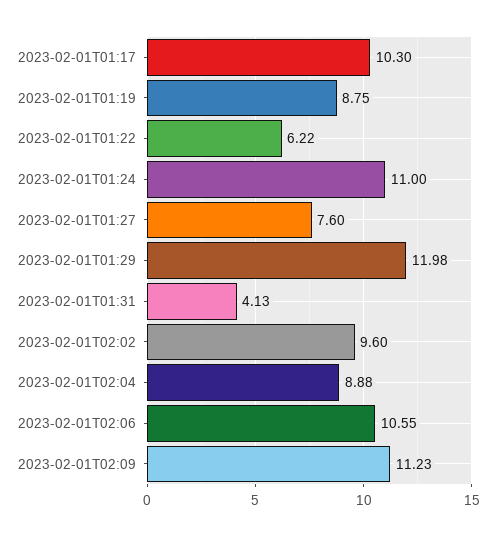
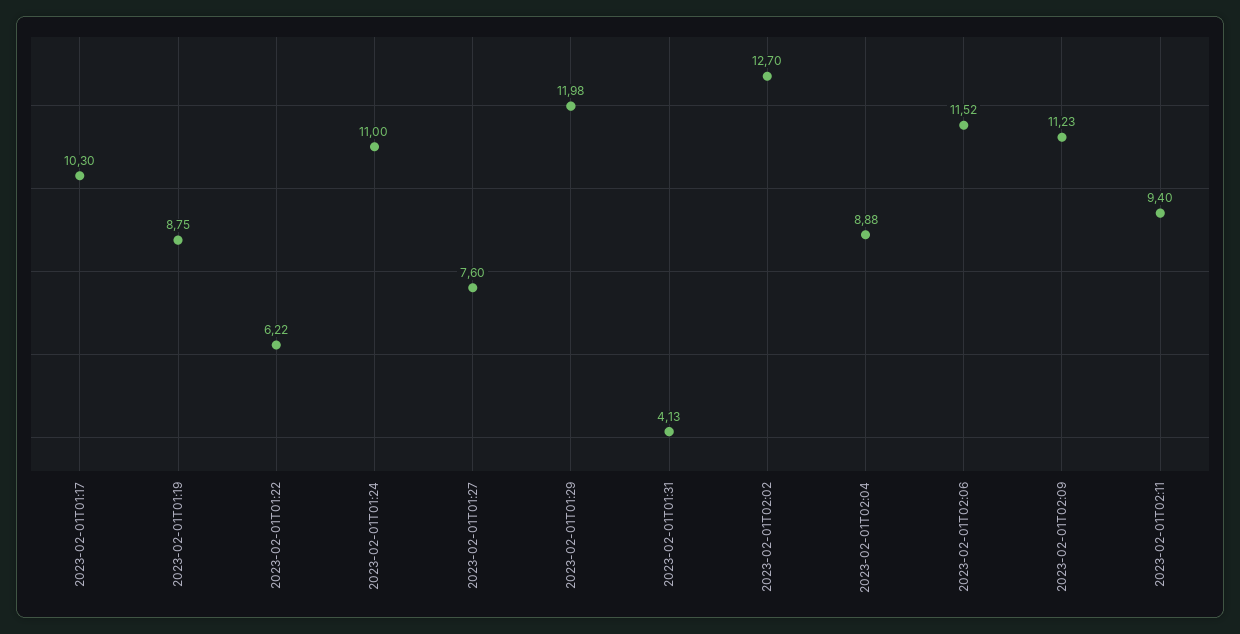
2023-02-01T02:02: 9.6 -> 12.7
2023-02-01T02:06: 10.55 -> 11.52
2023-02-01T02:11: none -> 9.4

